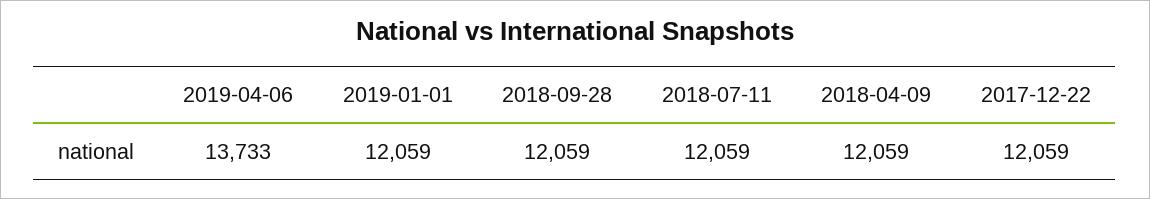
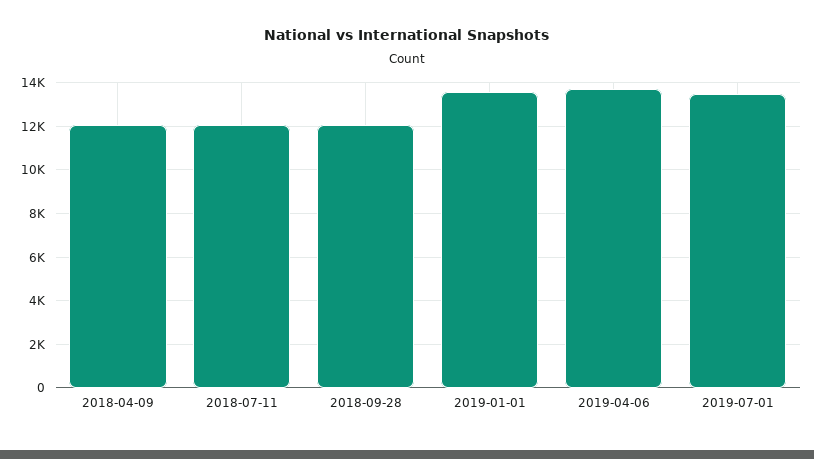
2019-01-01: 12059 -> 13500
2017-12-22: 12059 -> none
2019-07-01: none -> 13500

